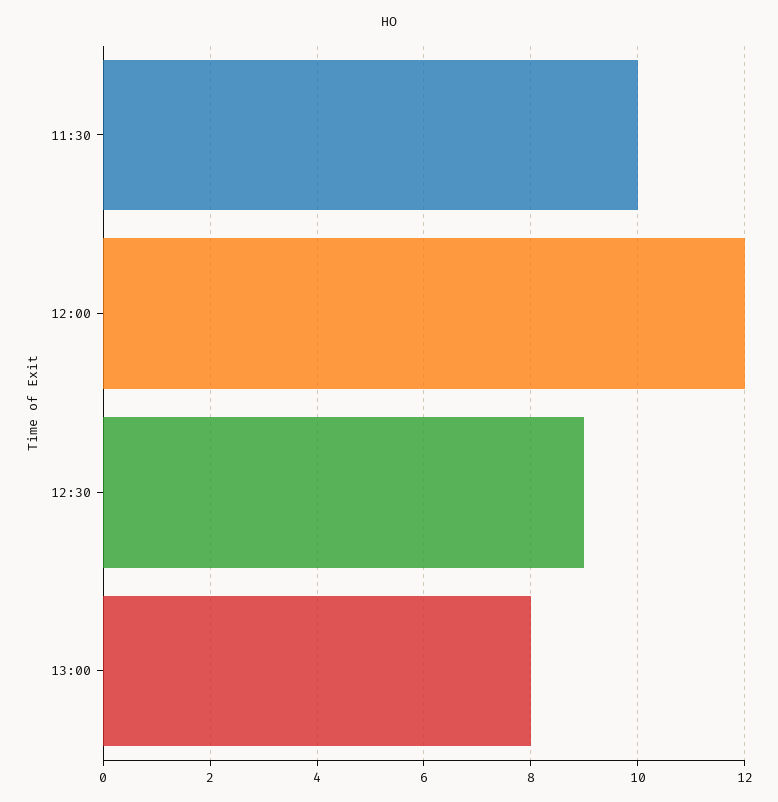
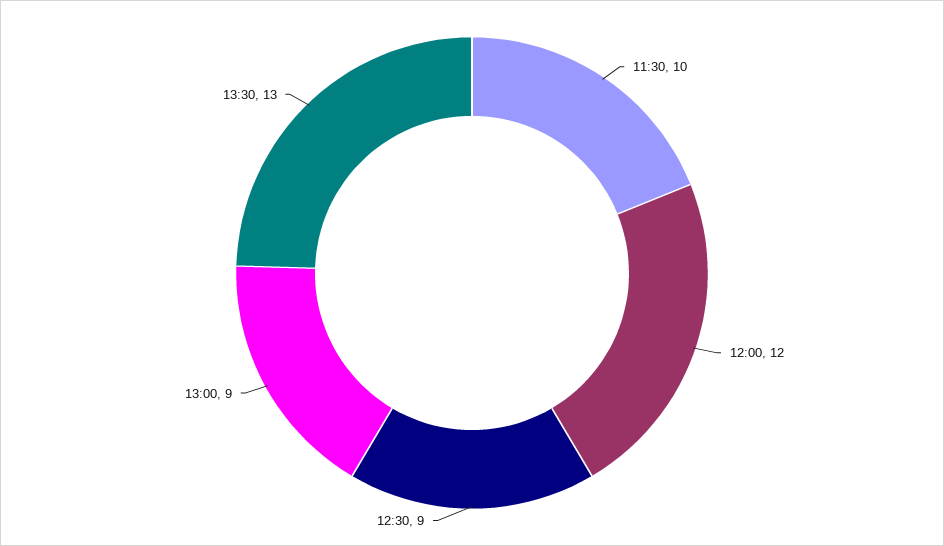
13:00: 8 -> 9
13:30: none -> 13

